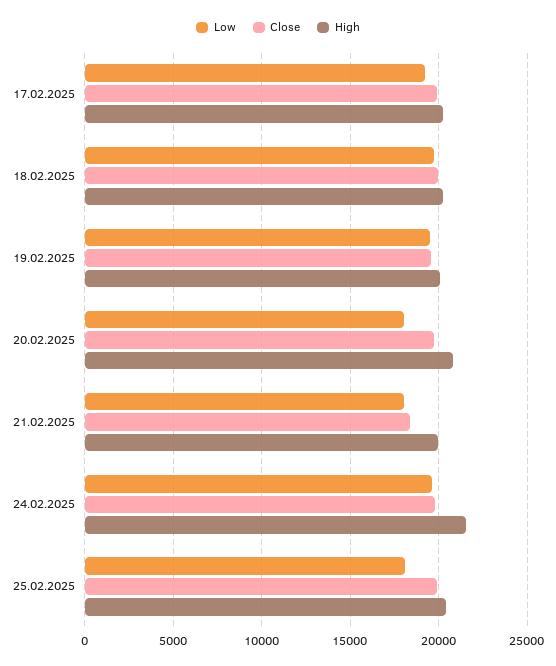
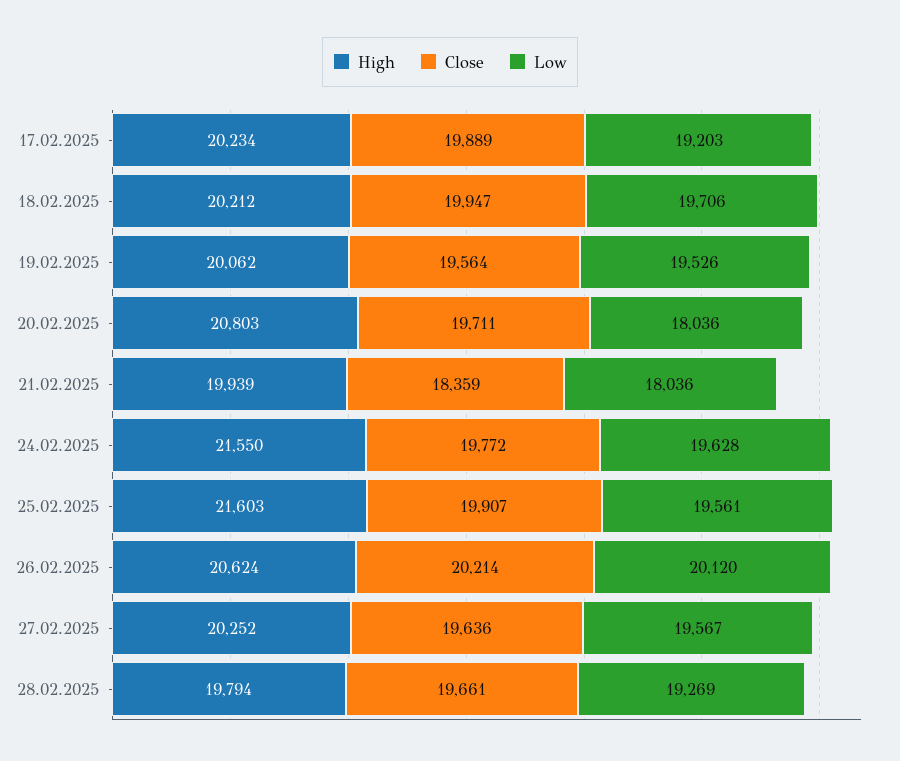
Low, 25.02.2025: 18000 -> 19561
High, 25.02.2025: 20500 -> 21603
High, 26.02.2025: none -> 20624
Close, 26.02.2025: none -> 20214
Low, 26.02.2025: none -> 20120
High, 27.02.2025: none -> 20252
Close, 27.02.2025: none -> 19636
Low, 27.02.2025: none -> 19567
High, 28.02.2025: none -> 19794
Close, 28.02.2025: none -> 19661
Low, 28.02.2025: none -> 19269

